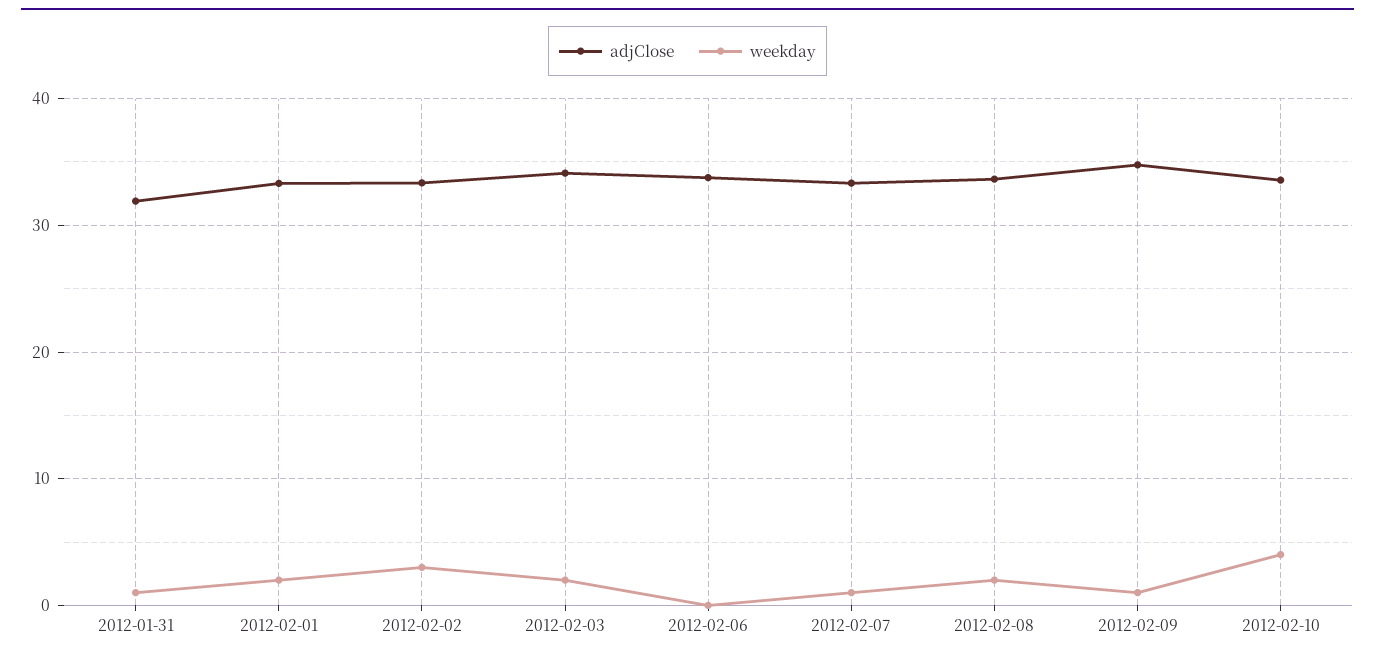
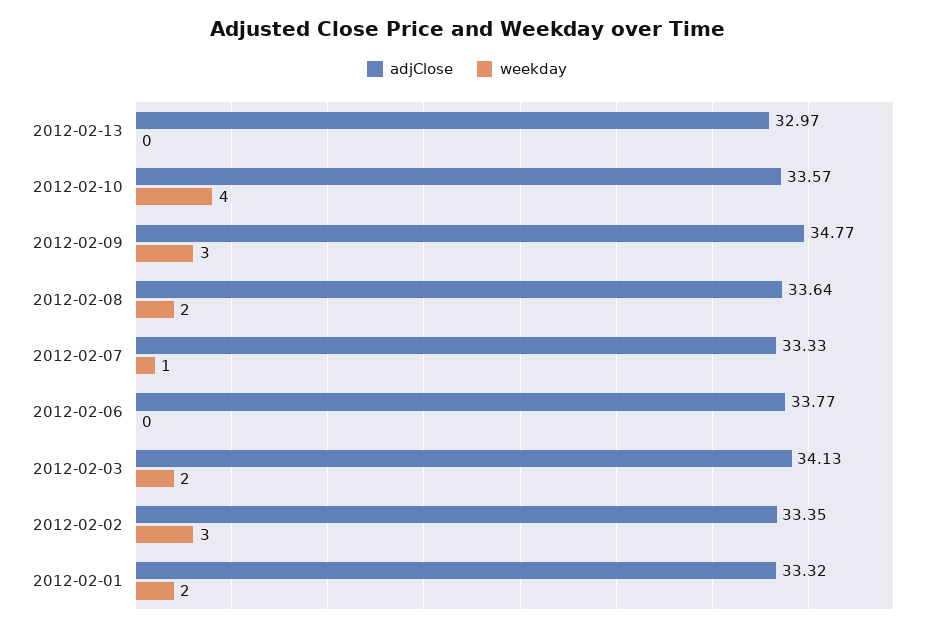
adjClose, 2012-01-31: 32 -> none
weekday, 2012-01-31: 1 -> none
weekday, 2012-02-09: 1 -> 3
adjClose, 2012-02-13: none -> 32.97
weekday, 2012-02-13: none -> 0

